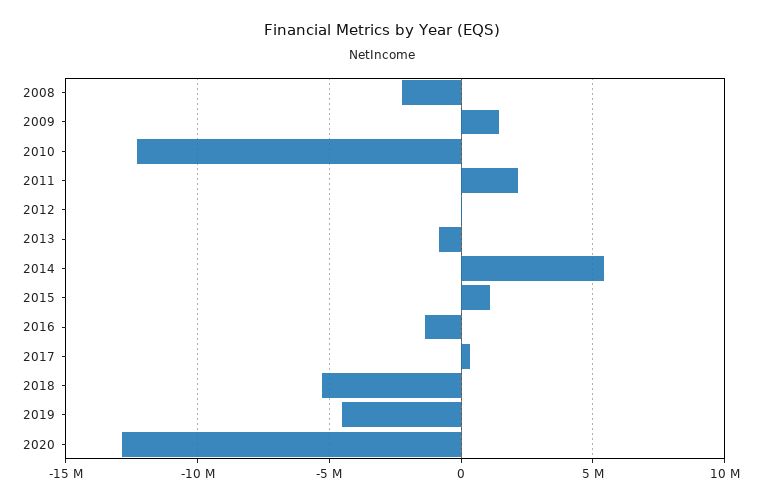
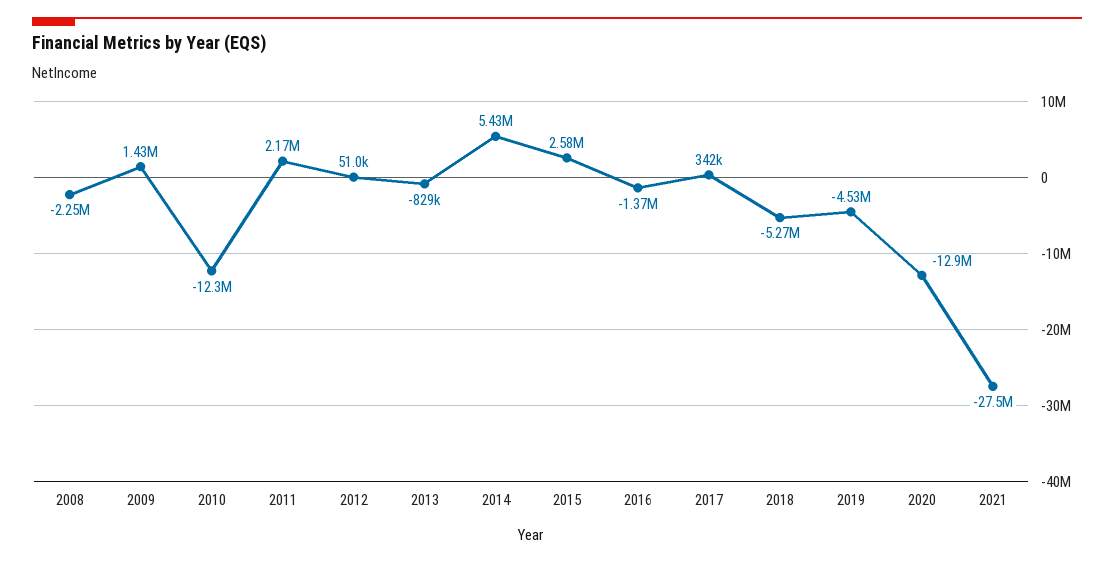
2015: 1000000 -> 2580000
2021: none -> -27500000

